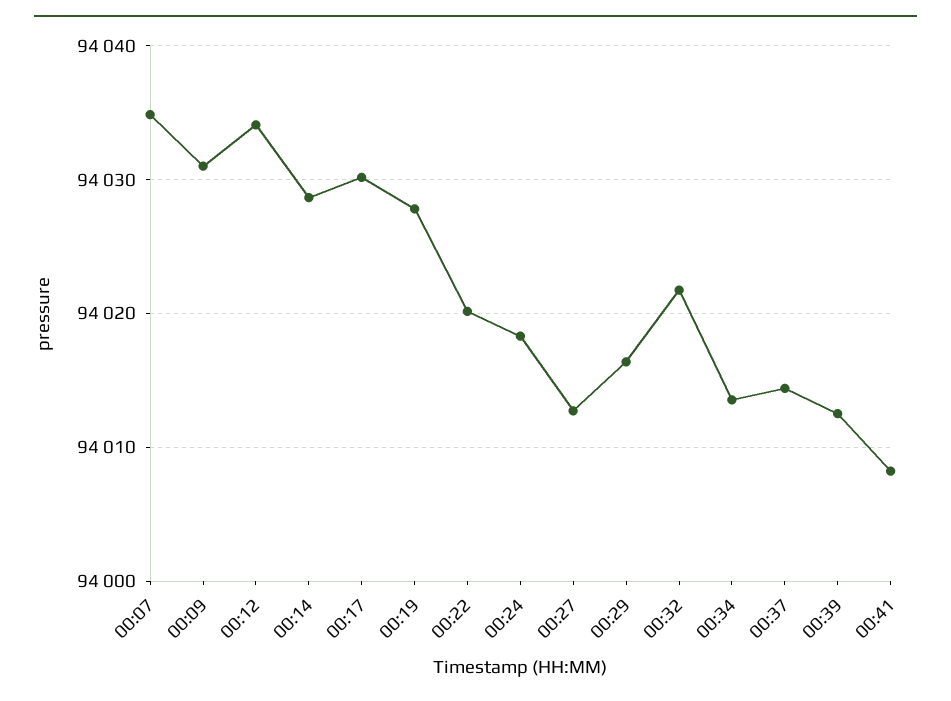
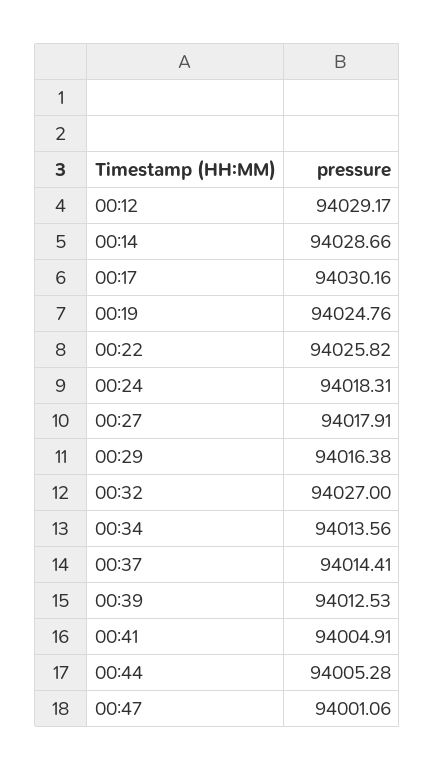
00:07: 94035 -> none
00:09: 94031 -> none
00:12: 94034 -> 94029.17
00:19: 94028 -> 94024.76
00:22: 94020 -> 94025.82
00:27: 94013 -> 94017.91
00:32: 94022 -> 94027
00:41: 94008 -> 94004.91
00:44: none -> 94005.28
00:47: none -> 94001.06

